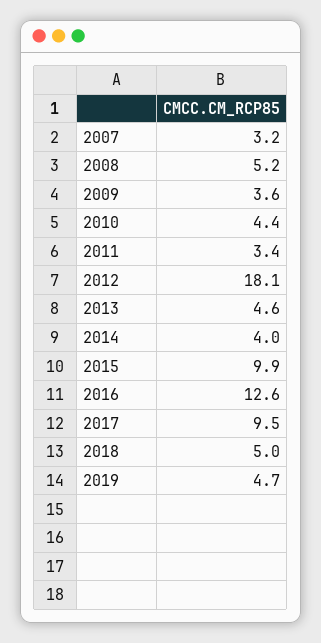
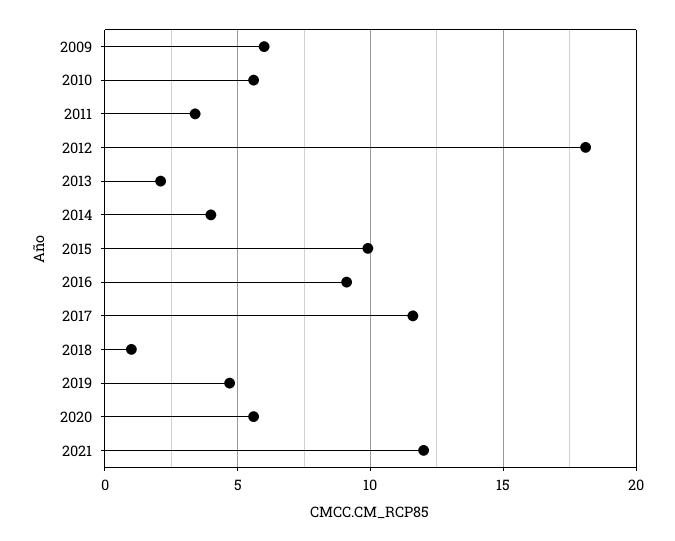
2007: 3.2 -> none
2008: 5.2 -> none
2009: 3.6 -> 6
2010: 4.4 -> 5.5
2013: 4.6 -> 2
2016: 12.6 -> 9
2017: 9.5 -> 11.5
2018: 5 -> 1
2020: none -> 5.5
2021: none -> 12

